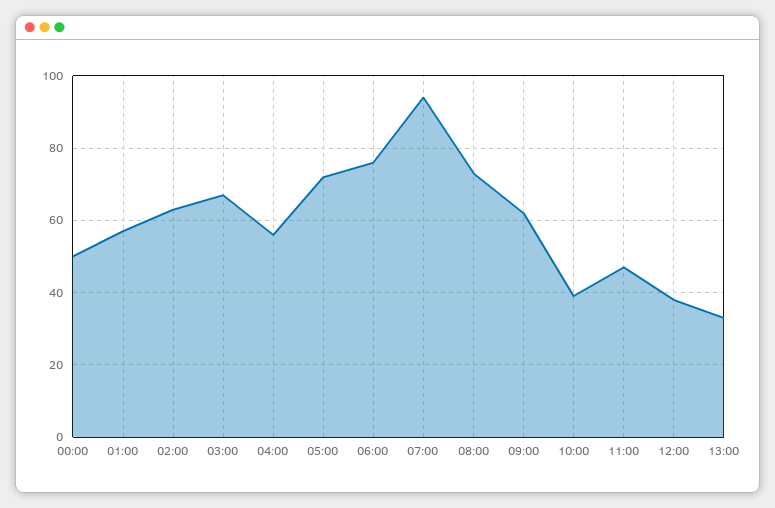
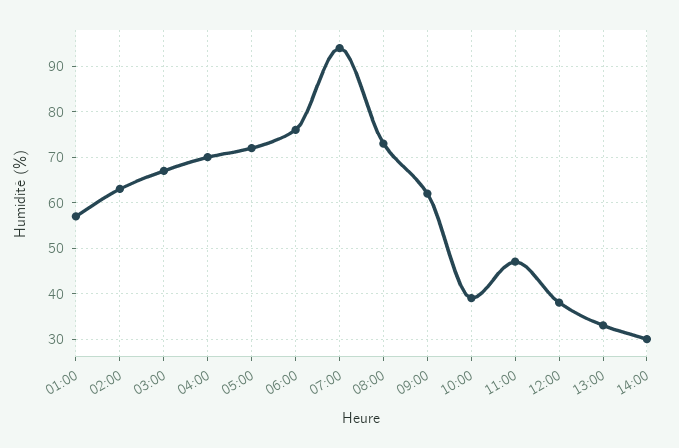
00:00: 50 -> none
04:00: 55 -> 70
14:00: none -> 30

